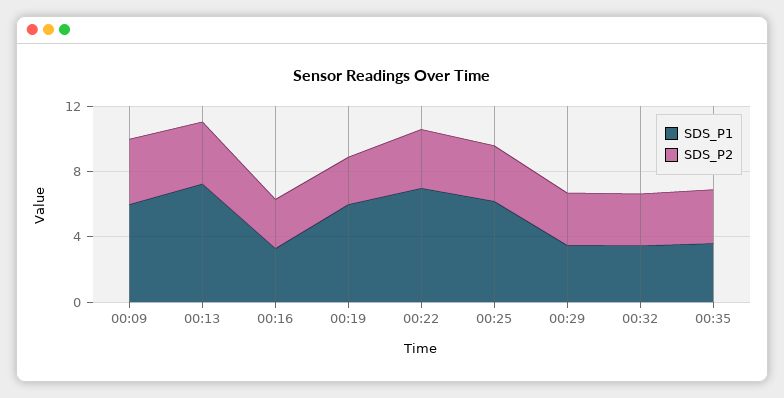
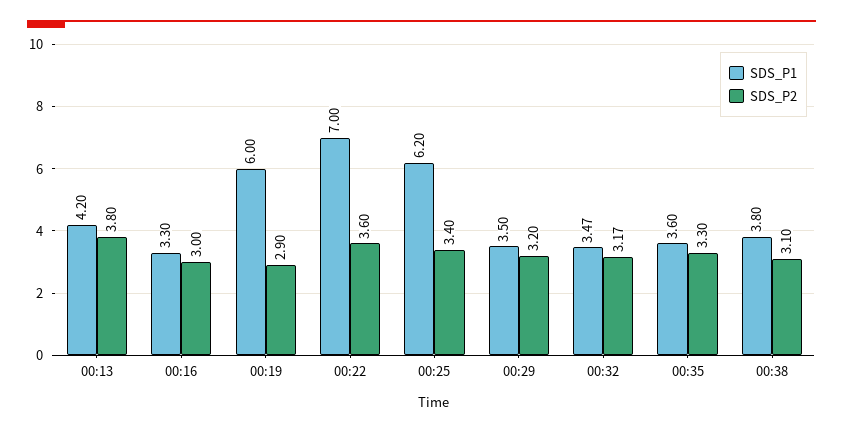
SDS_P1, 00:09: 6 -> none
SDS_P2, 00:09: 4 -> none
SDS_P1, 00:13: 7 -> 4.2
SDS_P1, 00:38: none -> 3.8
SDS_P2, 00:38: none -> 3.1

